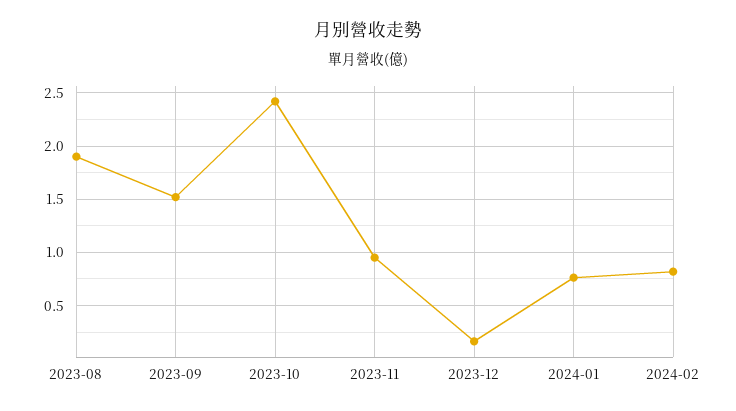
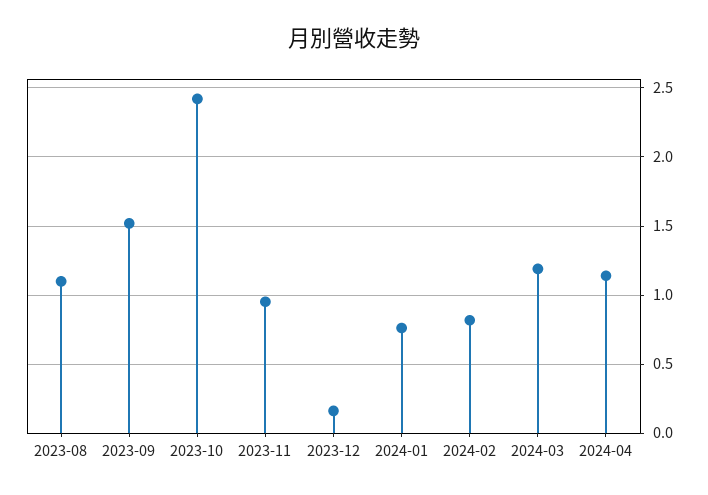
2023-08: 1.9 -> 1.1
2024-03: none -> 1.2
2024-04: none -> 1.15

